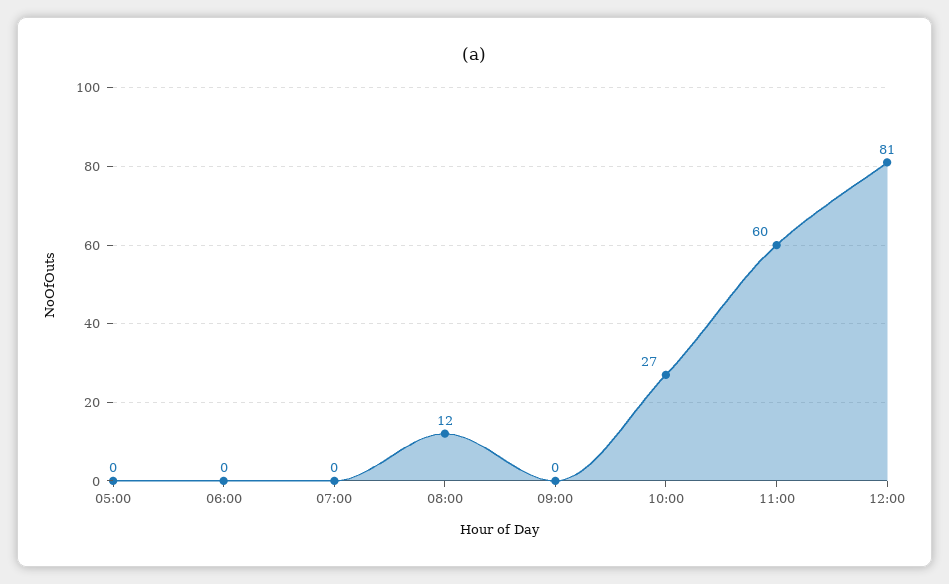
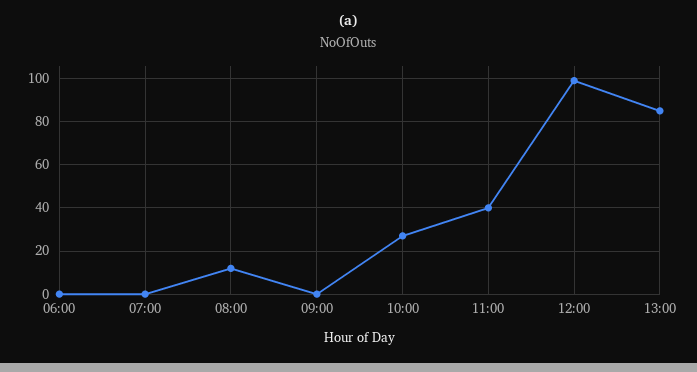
05:00: 0 -> none
11:00: 60 -> 40
12:00: 81 -> 100
13:00: none -> 85

